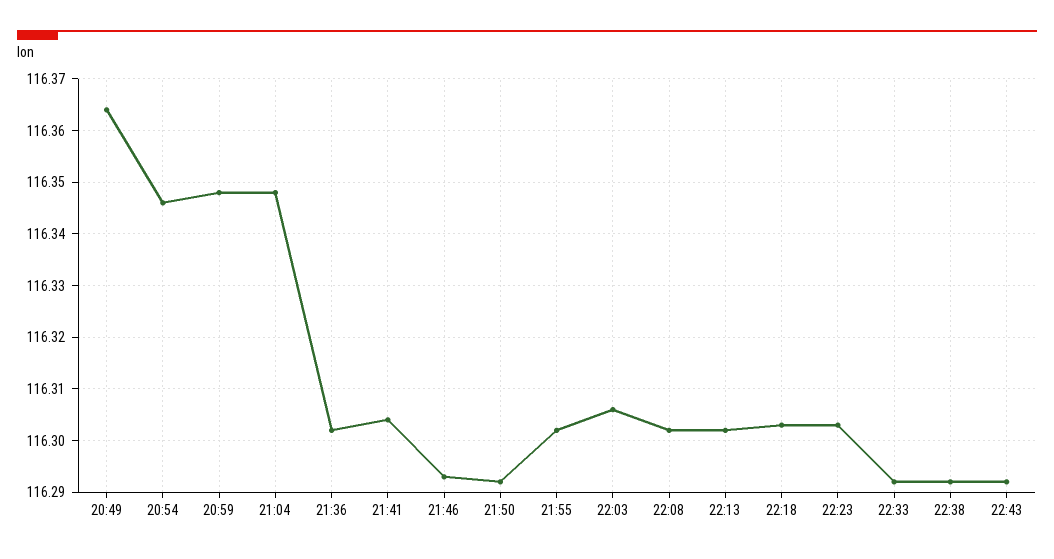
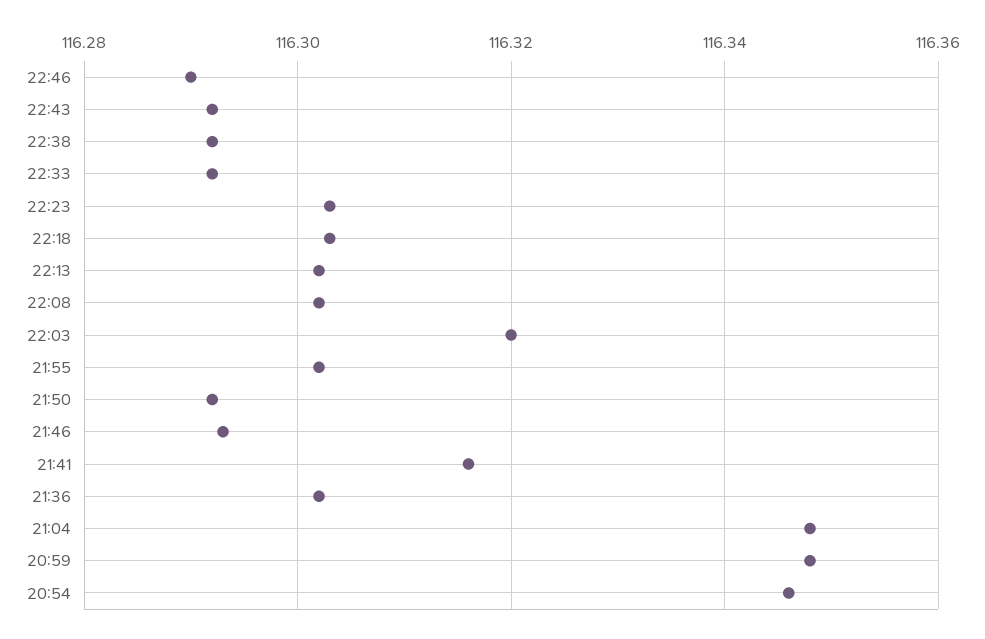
20:49: 116.365 -> none
21:41: 116.305 -> 116.315
22:03: 116.305 -> 116.32
22:46: none -> 116.29

